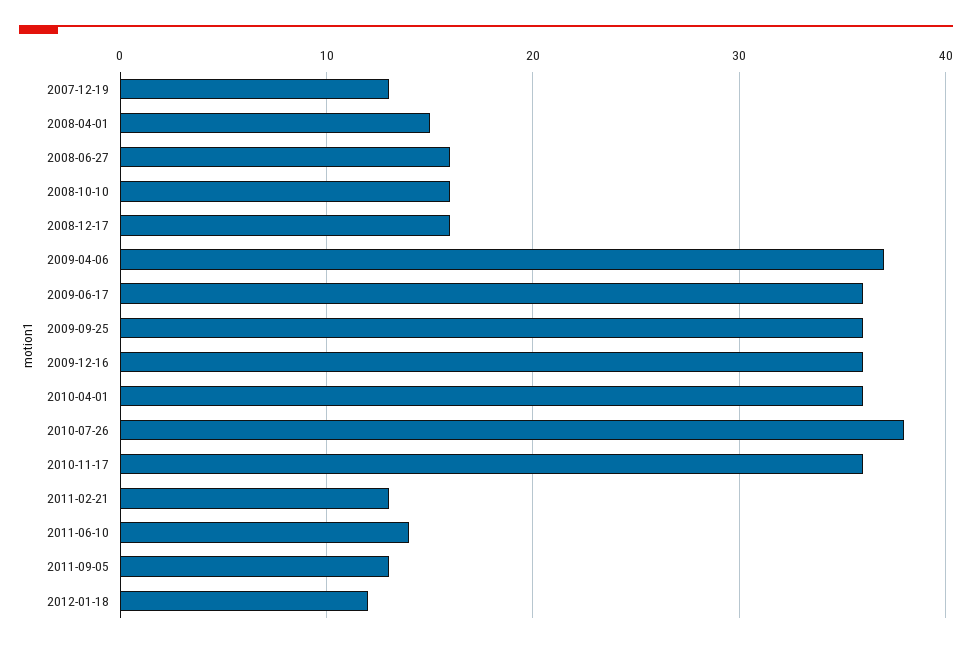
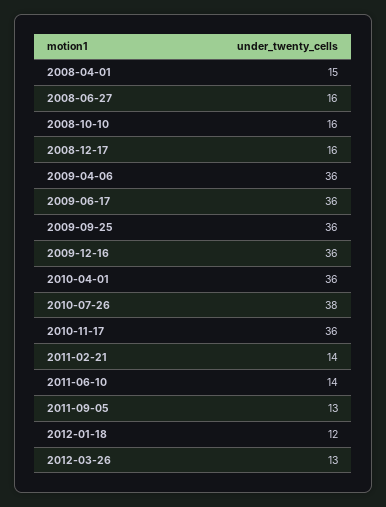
2007-12-19: 13 -> none
2009-04-06: 37 -> 36
2011-02-21: 13 -> 14
2012-03-26: none -> 13

